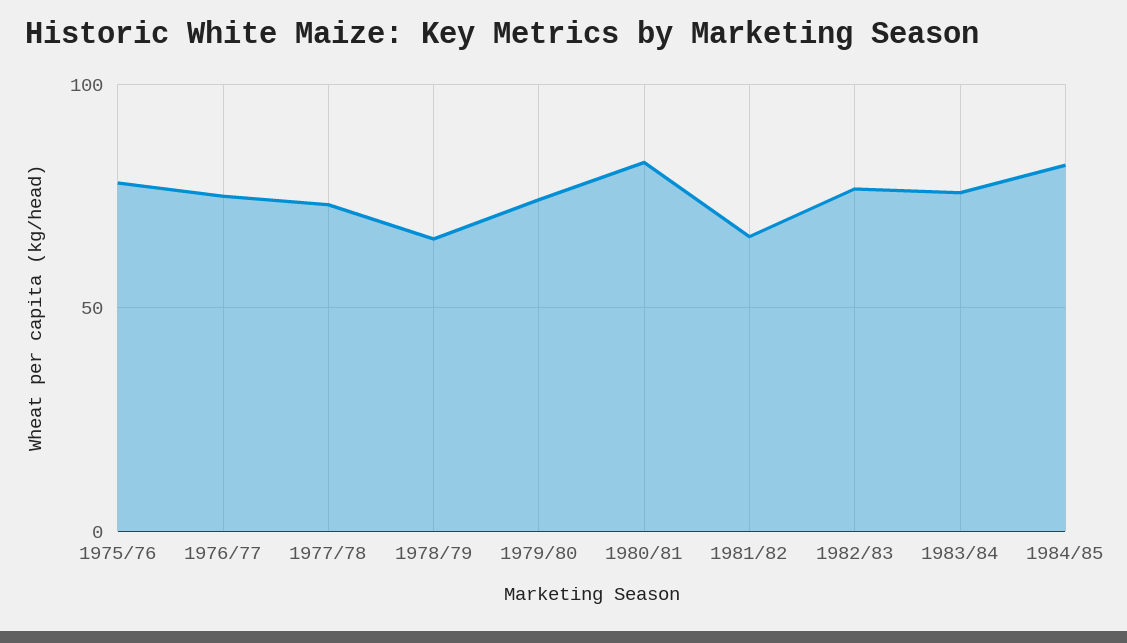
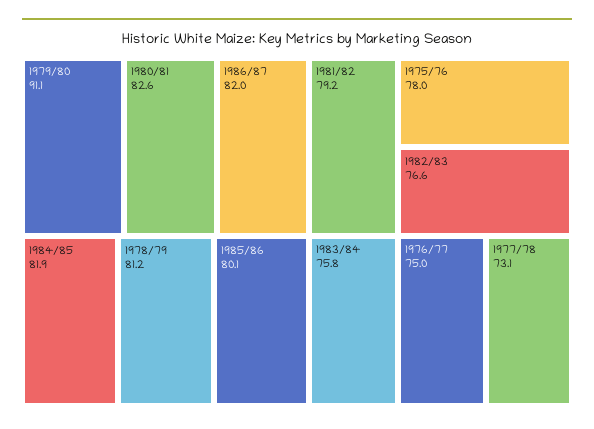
1978/79: 65 -> 81.2
1979/80: 75 -> 91.1
1981/82: 65 -> 79.2
1986/87: none -> 82
1985/86: none -> 80.1

